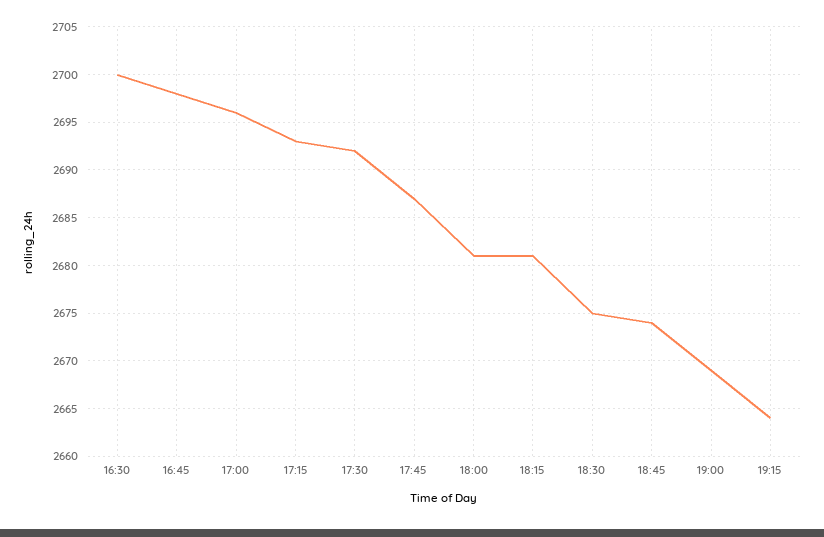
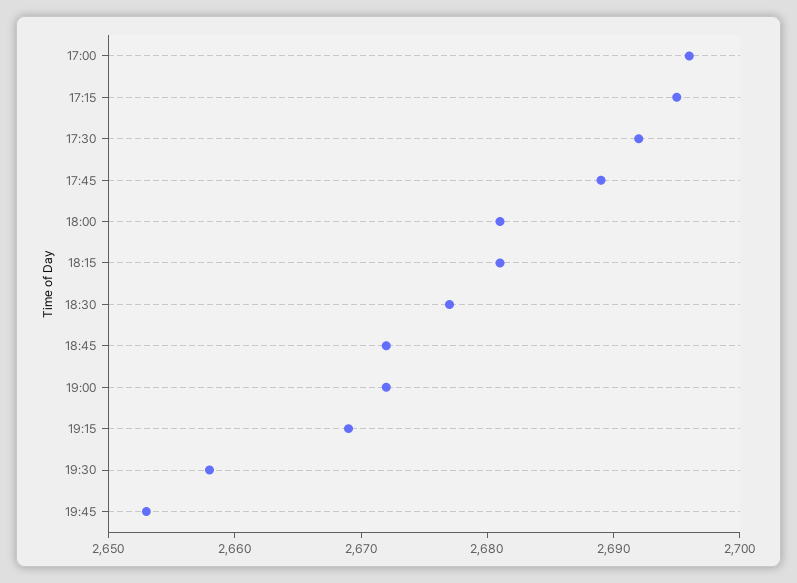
16:30: 2700 -> none
16:45: 2698 -> none
17:15: 2693 -> 2695
17:45: 2687 -> 2689
18:30: 2675 -> 2677
18:45: 2674 -> 2672
19:00: 2669 -> 2672
19:15: 2664 -> 2669
19:30: none -> 2658
19:45: none -> 2653

